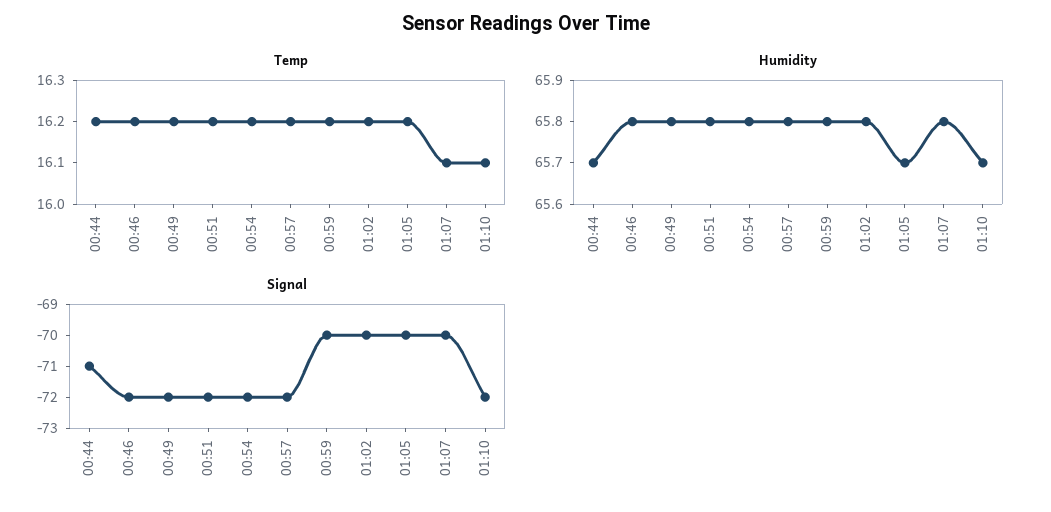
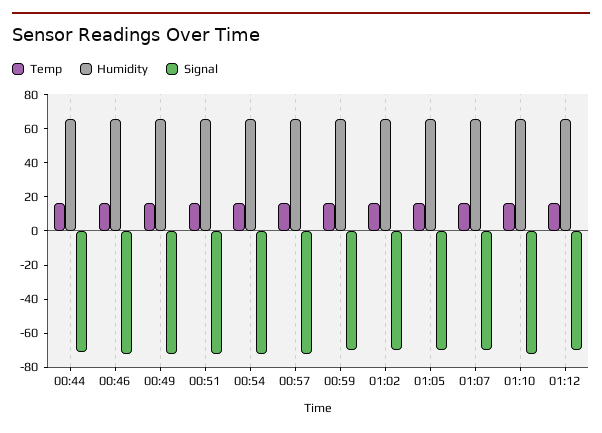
Temp, 01:12: none -> 15
Humidity, 01:12: none -> 65
Signal, 01:12: none -> -70

